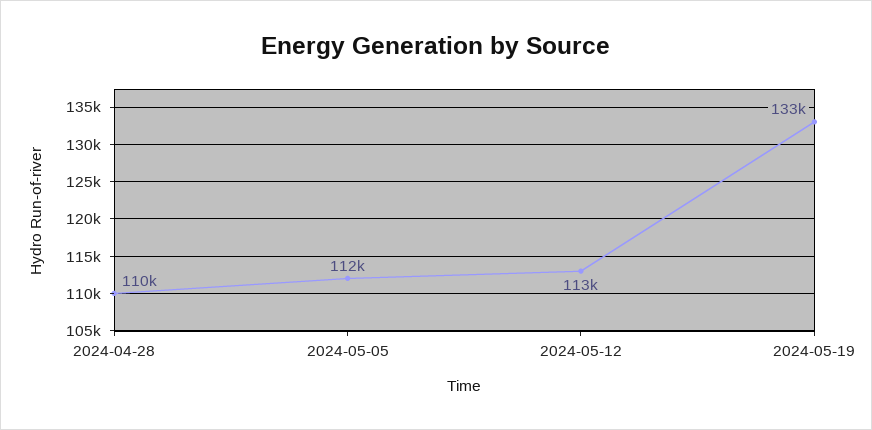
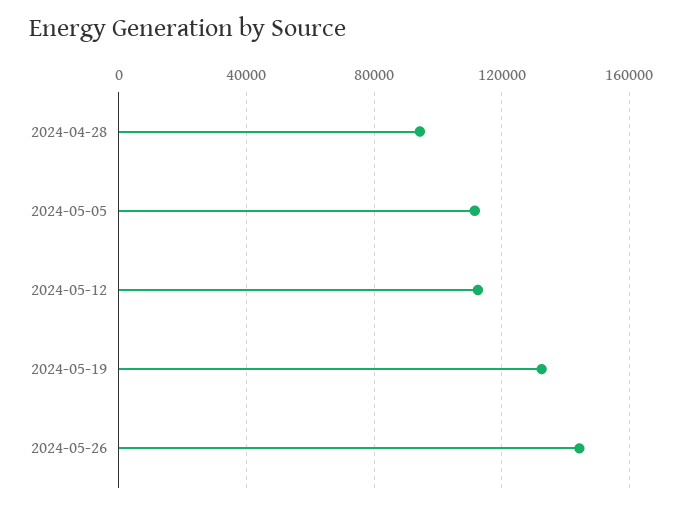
2024-04-28: 110000 -> 95000
2024-05-26: none -> 145000

